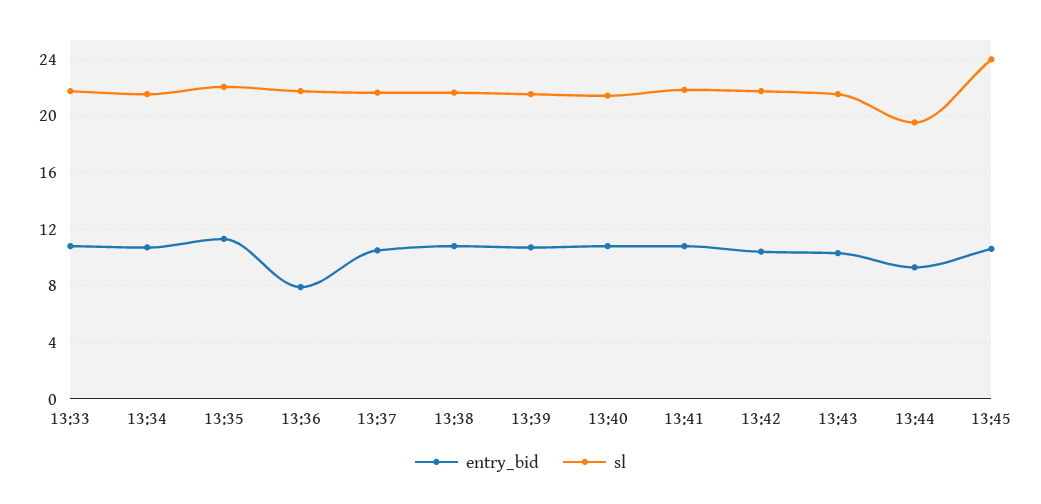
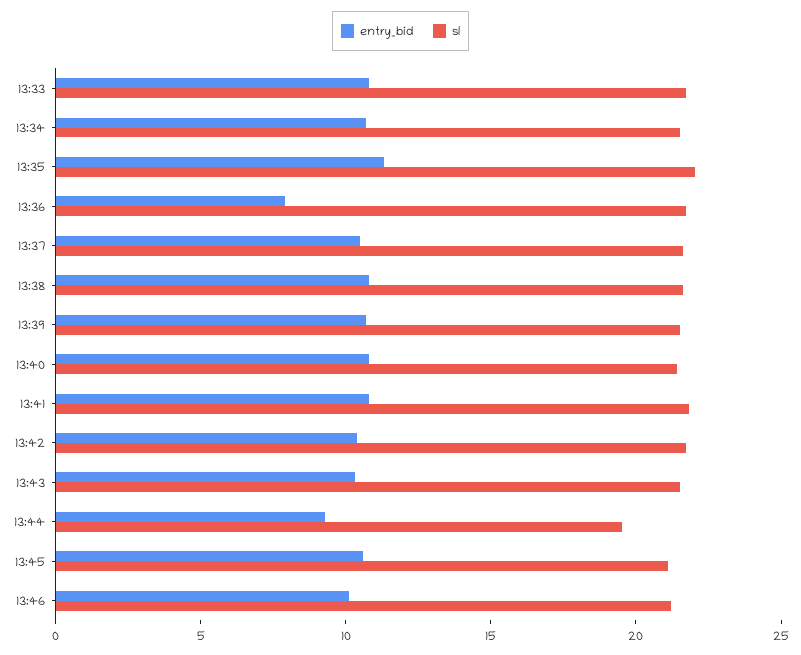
sl, 13:45: 24 -> 21
entry_bid, 13:46: none -> 10
sl, 13:46: none -> 21

